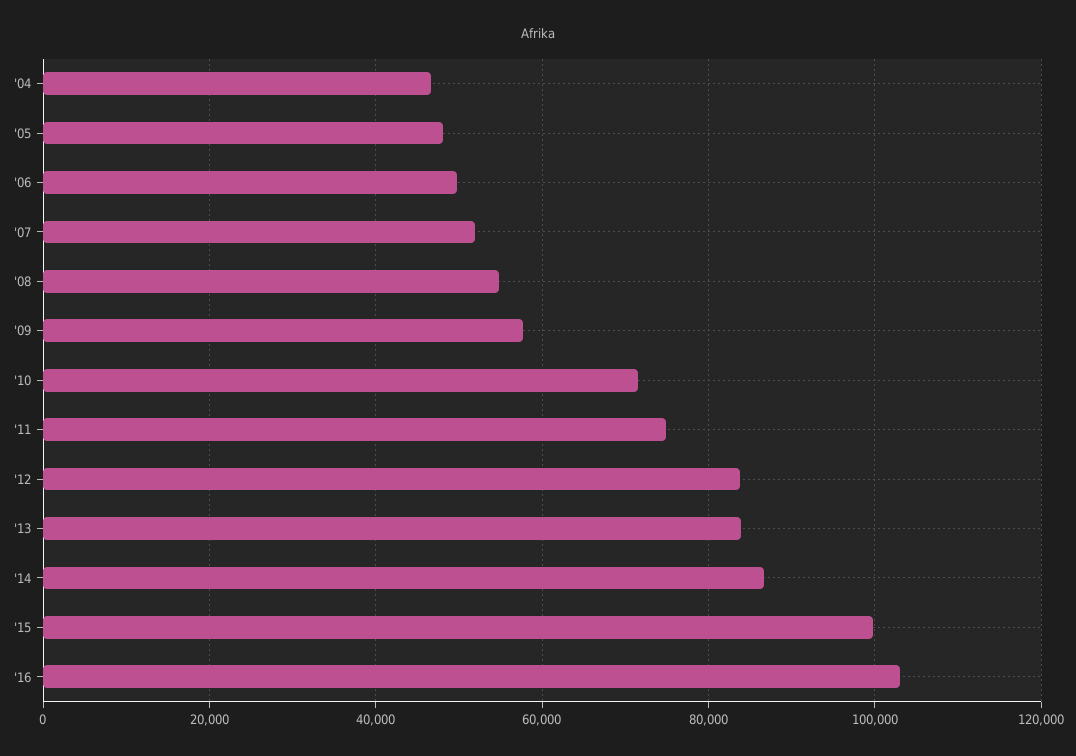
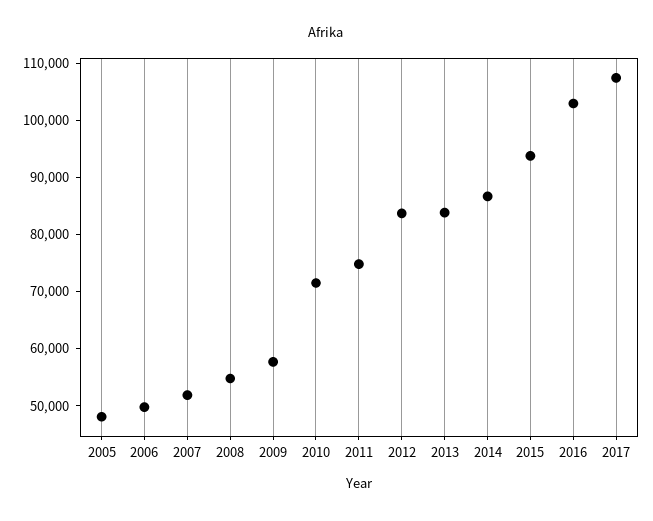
'04: 46000 -> none
'15: 100000 -> 94000
2017: none -> 108000

